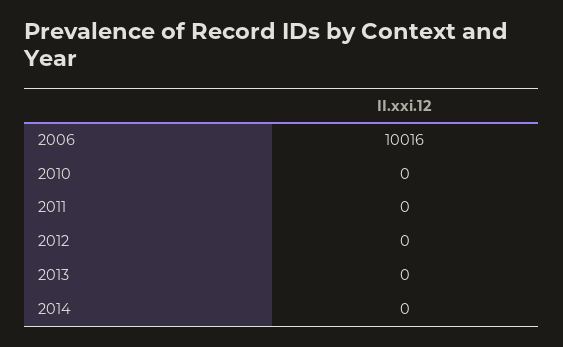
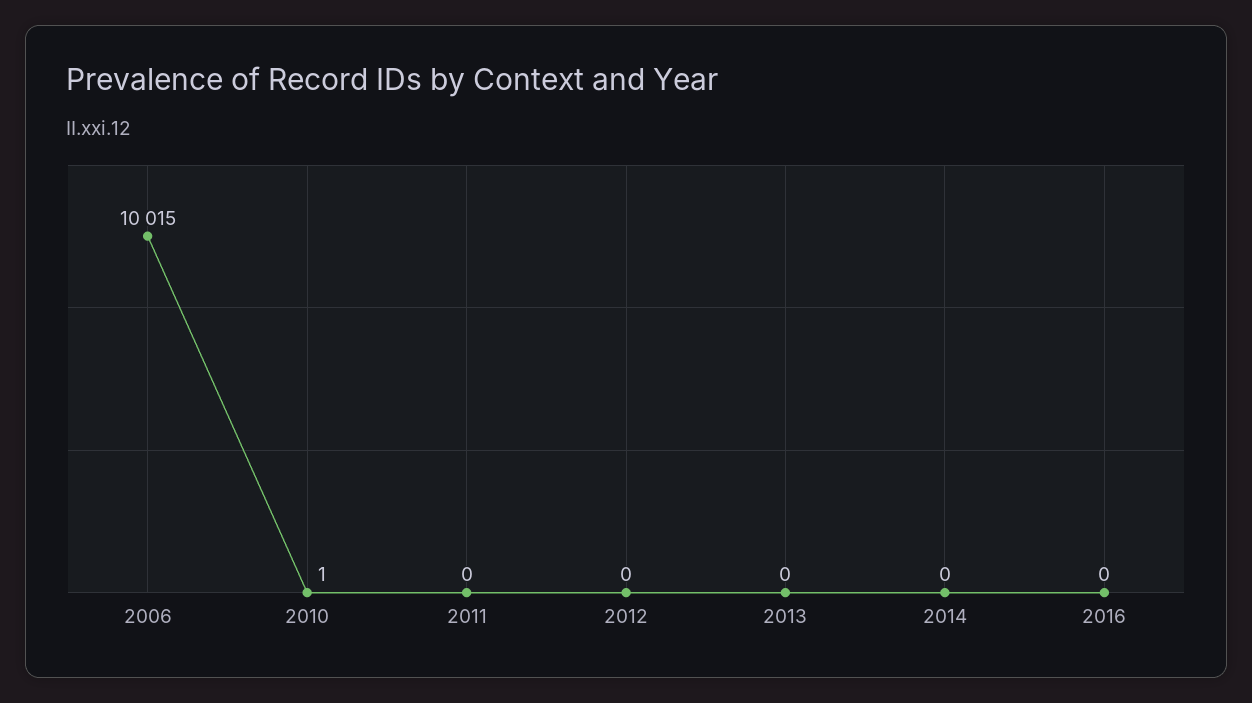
2006: 10016 -> 10015
2010: 0 -> 1
2016: none -> 0

